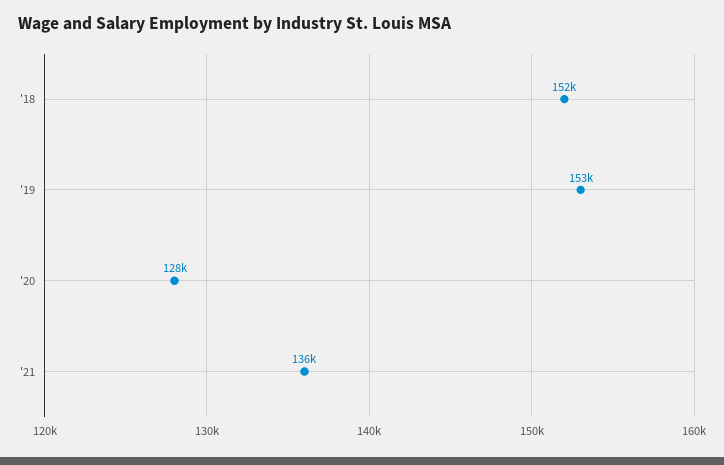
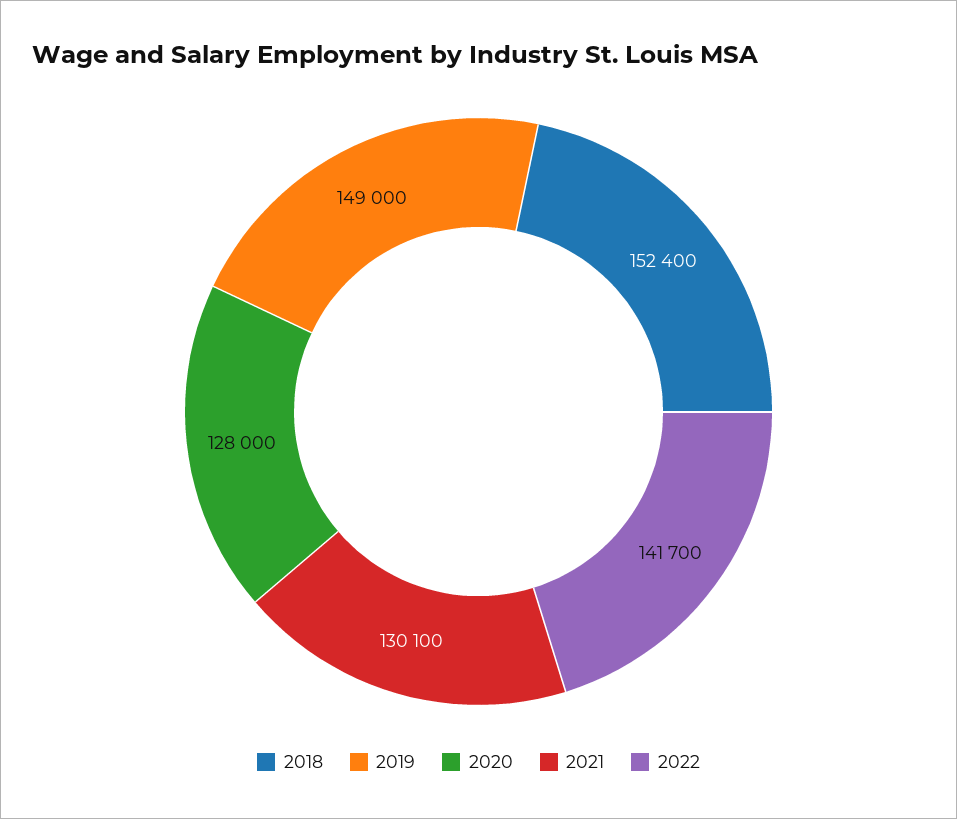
'19: 153000 -> 149000
'21: 136000 -> 130100
2022: none -> 141700

